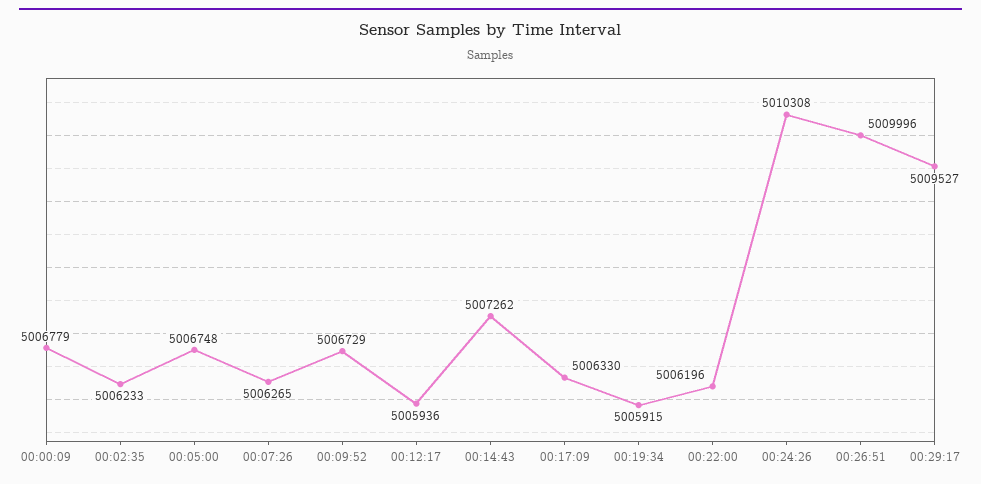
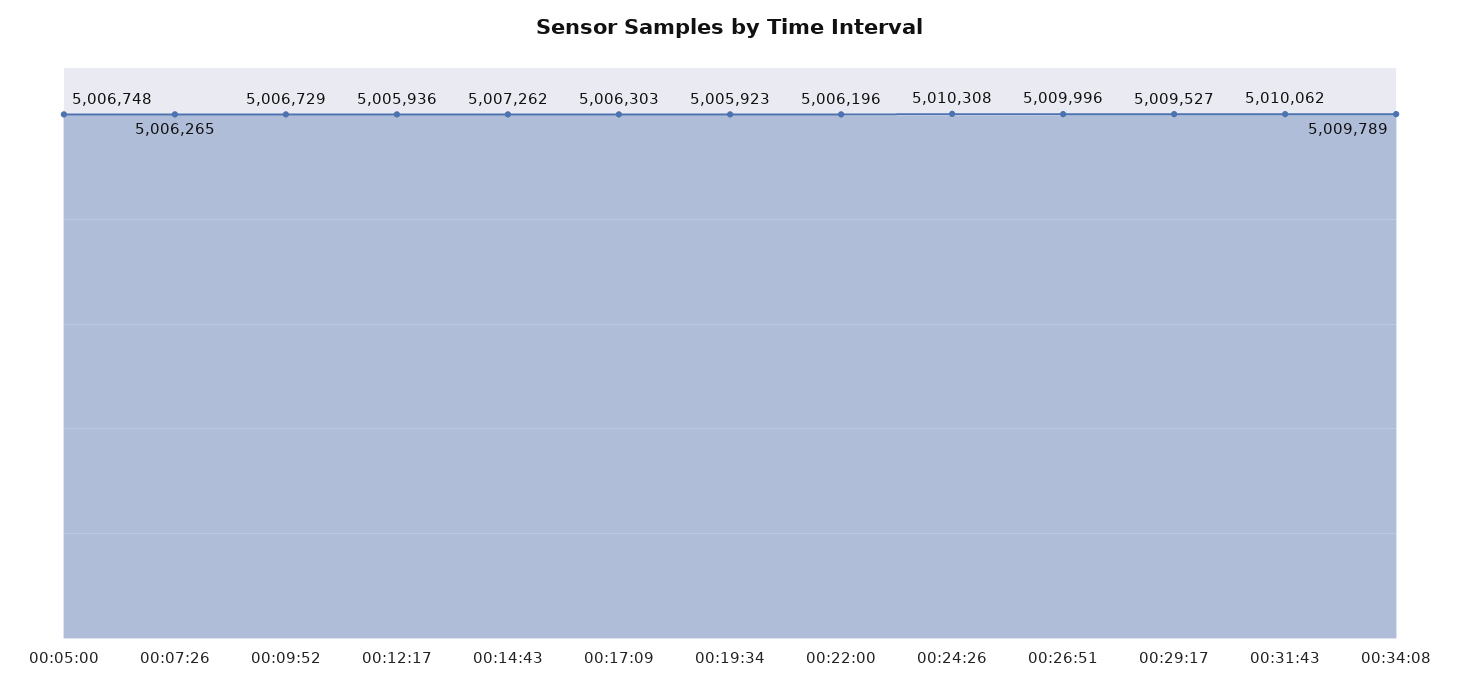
00:00:09: 5006779 -> none
00:02:35: 5006233 -> none
00:17:09: 5006330 -> 5006303
00:19:34: 5005915 -> 5005923
00:31:43: none -> 5010062
00:34:08: none -> 5009789

